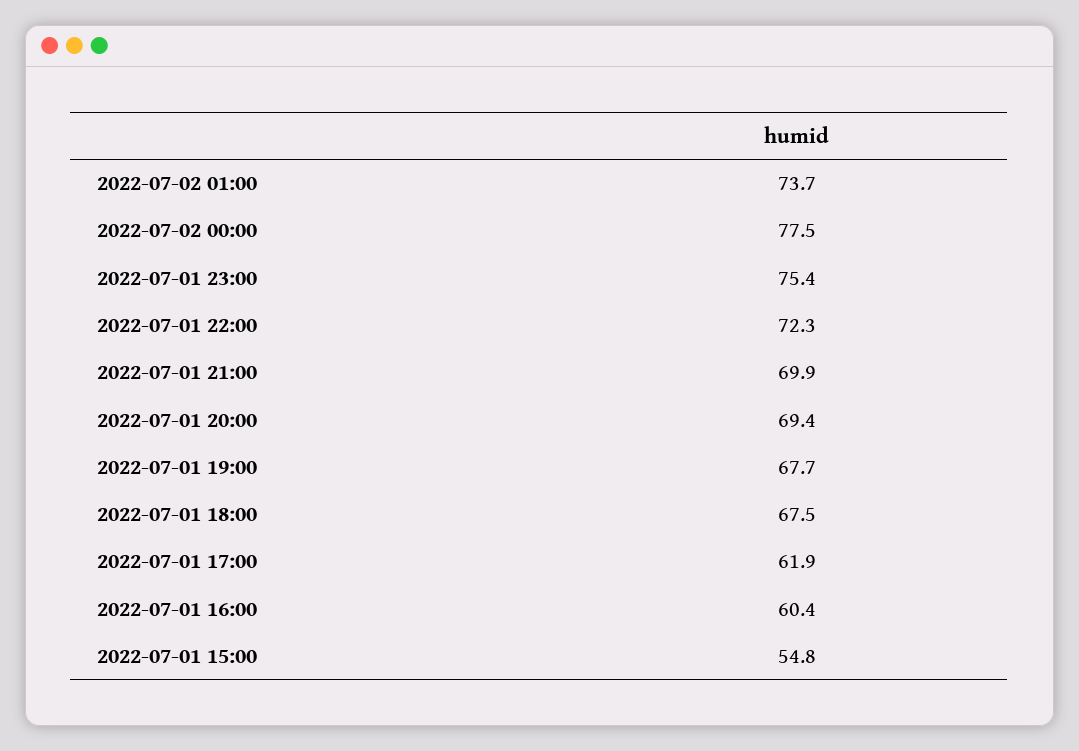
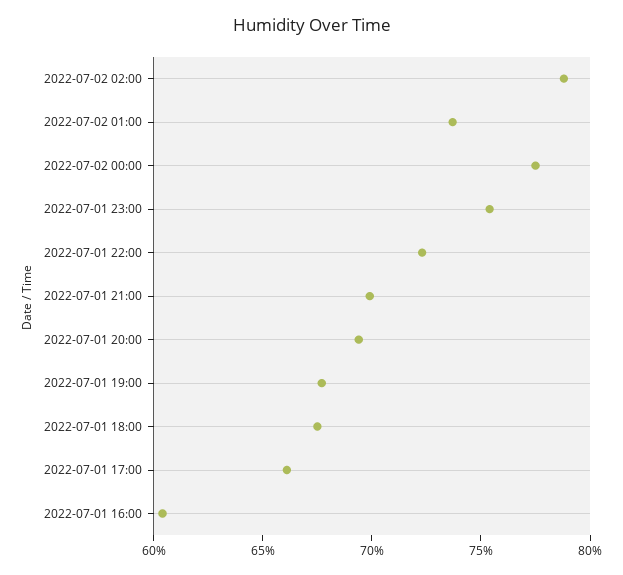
2022-07-01 17:00: 61.9 -> 66
2022-07-01 15:00: 54.8 -> none
2022-07-02 02:00: none -> 79

